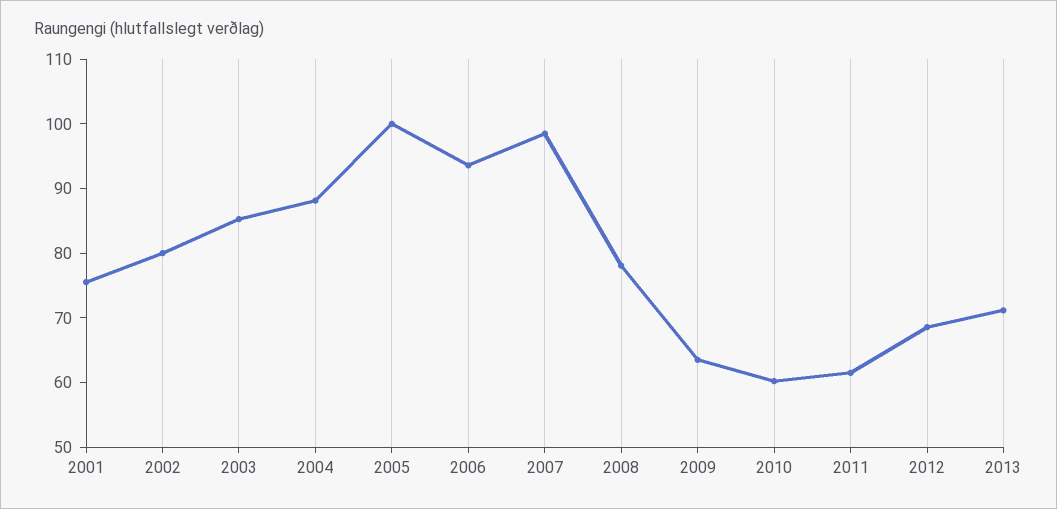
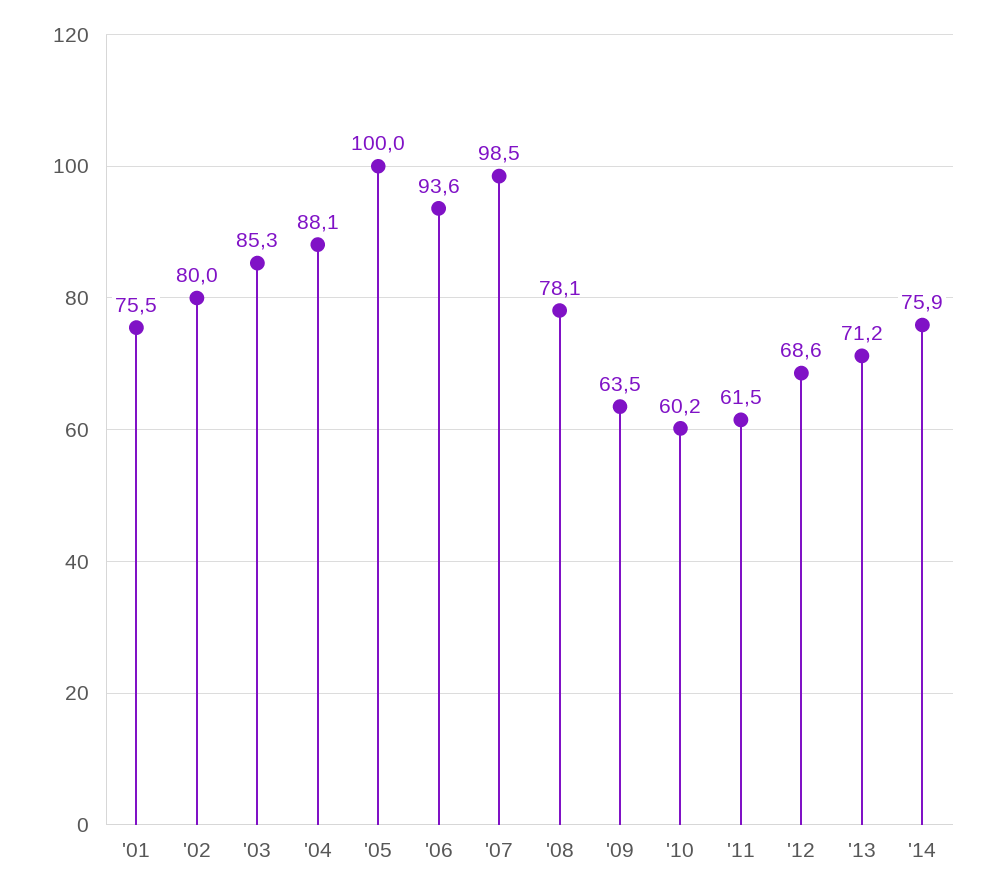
'14: none -> 75.9

